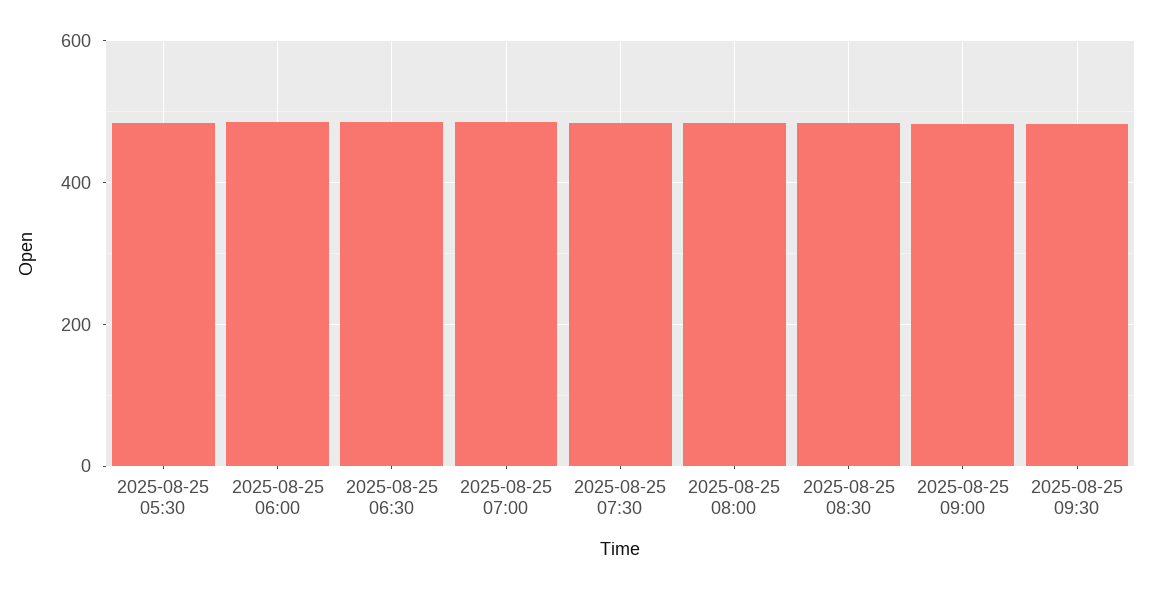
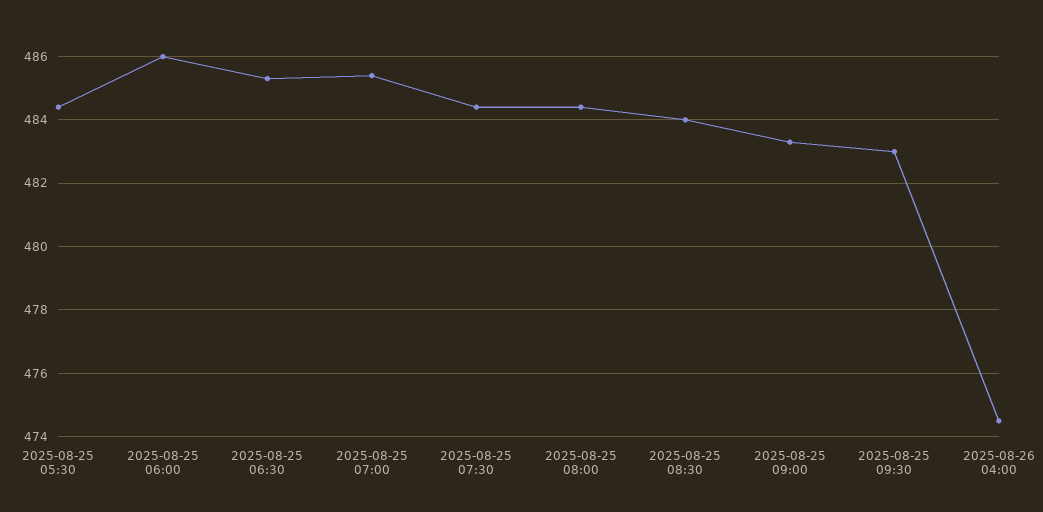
2025-08-26 04:00: none -> 474.5

